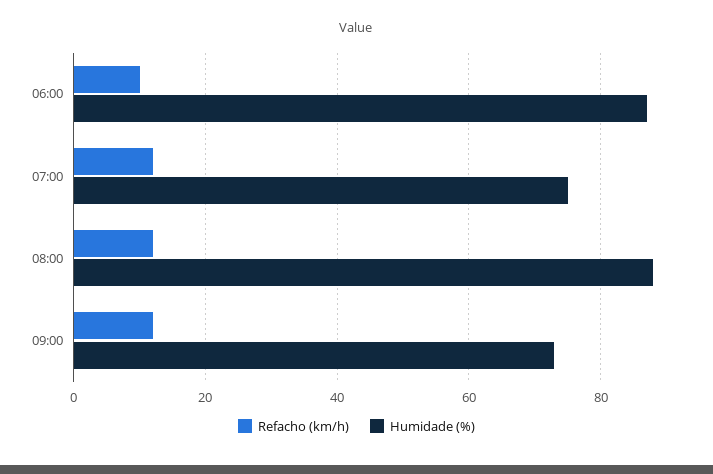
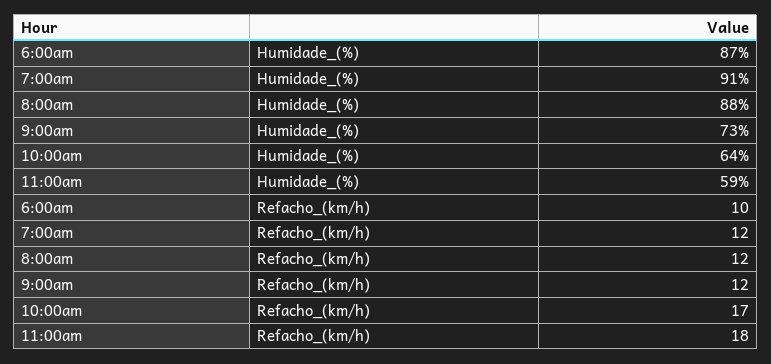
Humidade (%), 07:00: 75 -> 91
Humidade (%), 10:00am: none -> 64
Humidade (%), 11:00am: none -> 59
Refacho (km/h), 10:00am: none -> 17
Refacho (km/h), 11:00am: none -> 18

